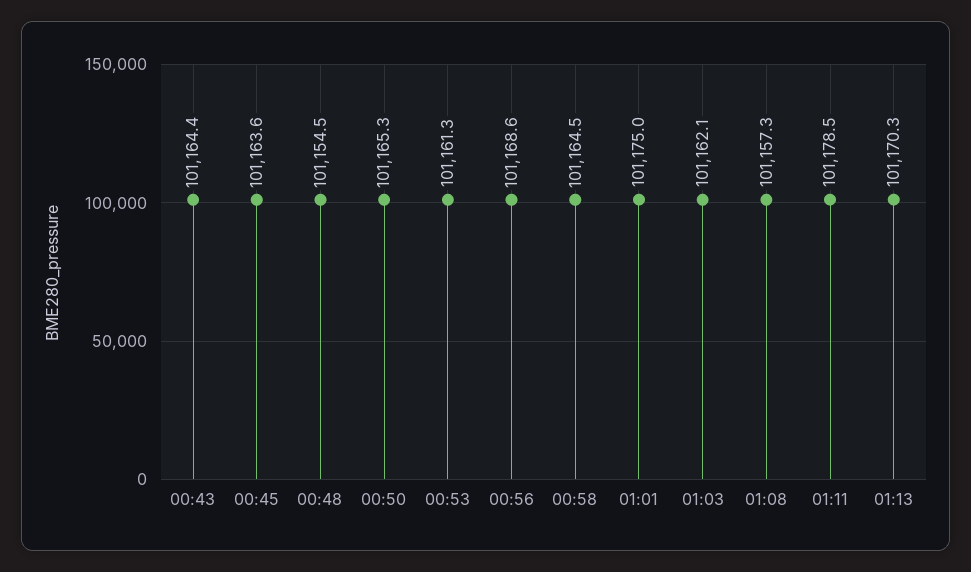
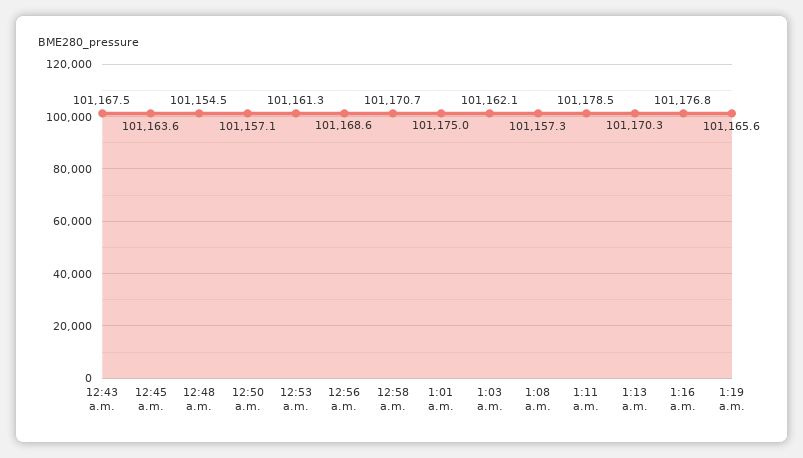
00:43: 101164.4 -> 101167.5
00:50: 101165.3 -> 101157.1
00:58: 101164.5 -> 101170.7
1:16 a.m.: none -> 101176.8
1:19 a.m.: none -> 101165.6

